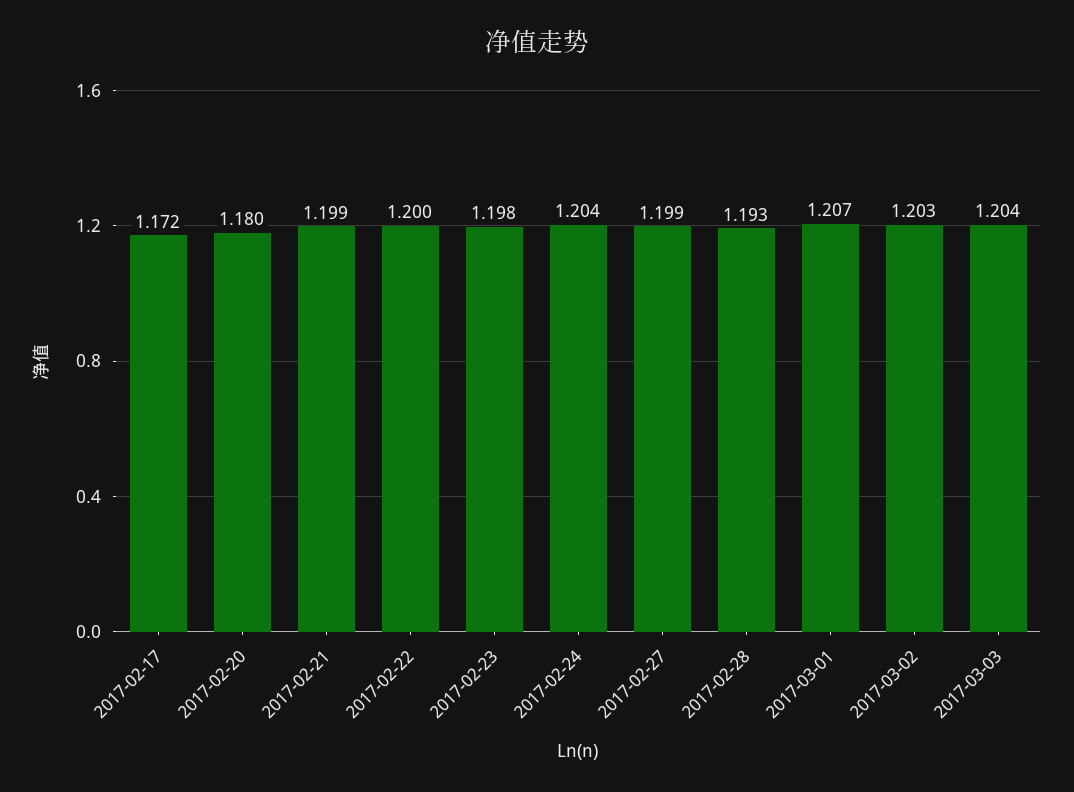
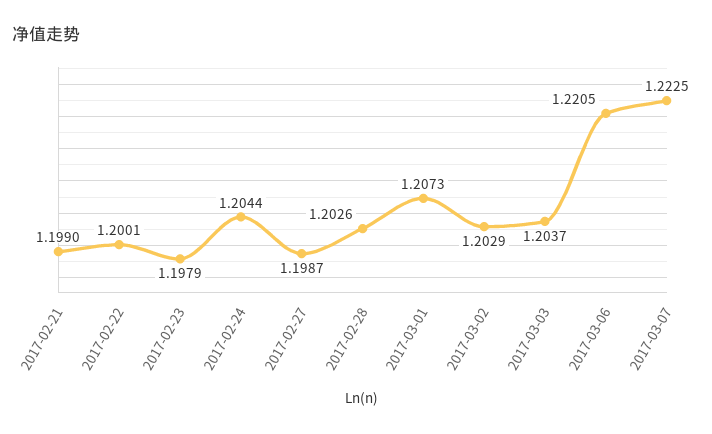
2017-02-17: 1.172 -> none
2017-02-20: 1.18 -> none
2017-02-28: 1.193 -> 1.2026
2017-03-06: none -> 1.2205
2017-03-07: none -> 1.2225

